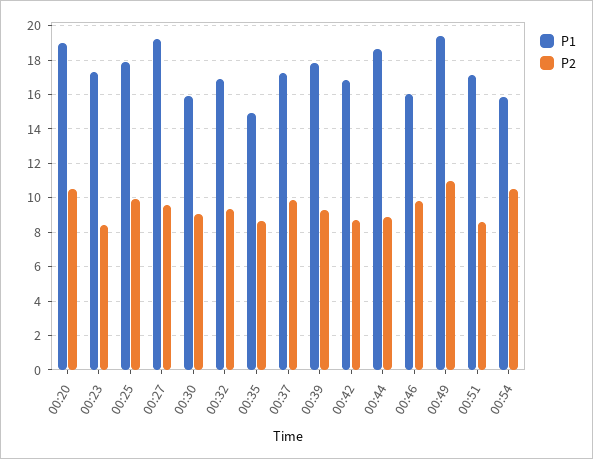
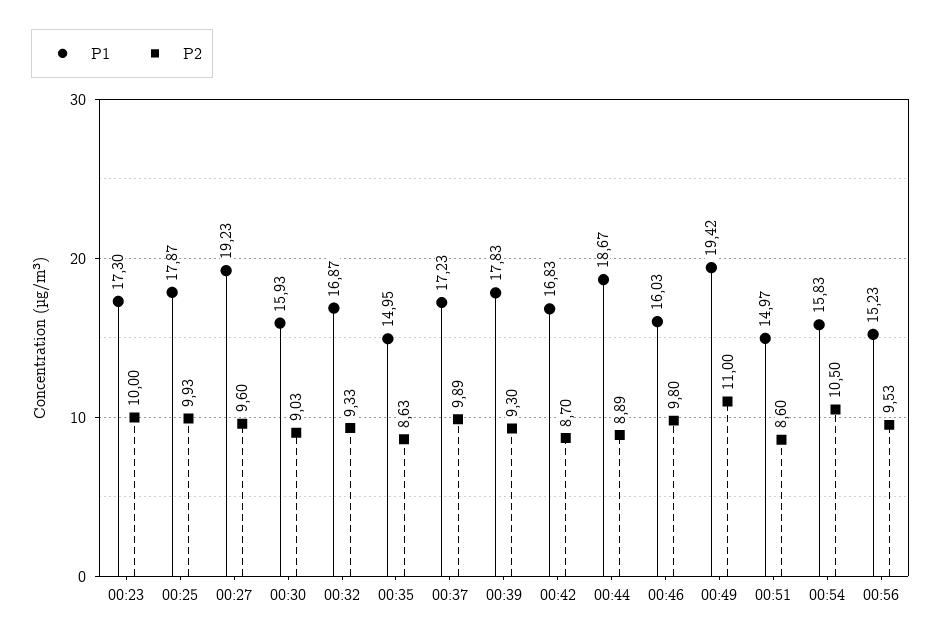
P1, 00:20: 19 -> none
P2, 00:20: 10.5 -> none
P2, 00:23: 8.5 -> 10
P1, 00:51: 17 -> 14.97
P1, 00:56: none -> 15.23
P2, 00:56: none -> 9.53

